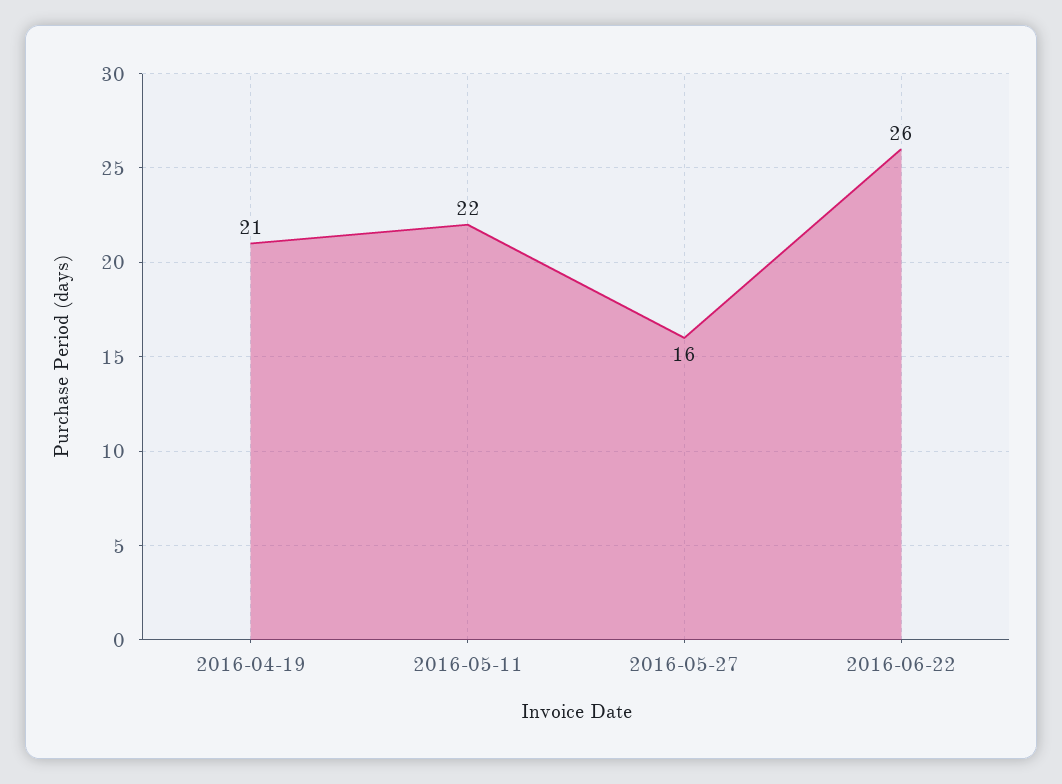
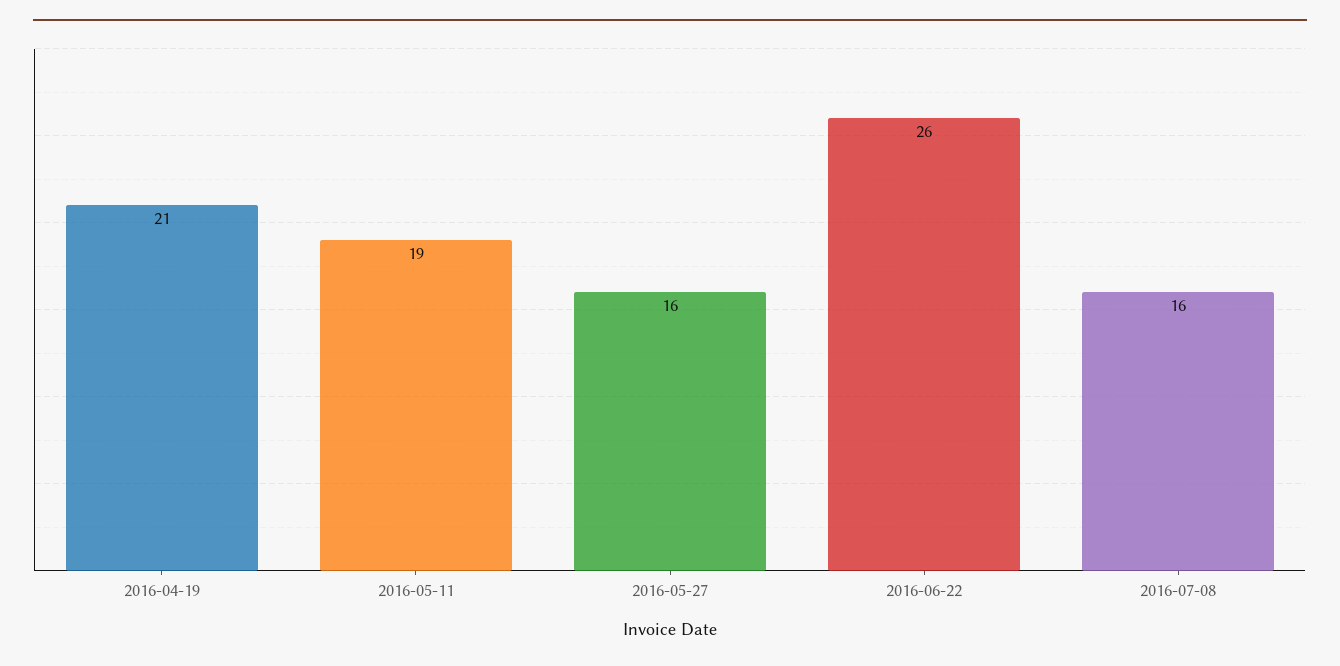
2016-05-11: 22 -> 19
2016-07-08: none -> 16

